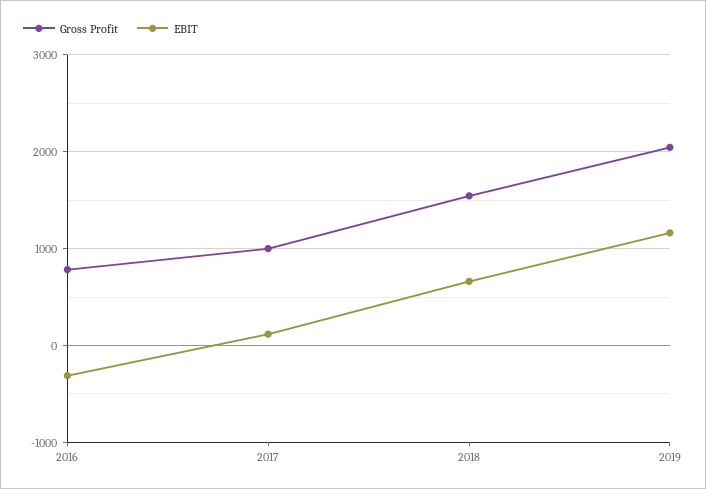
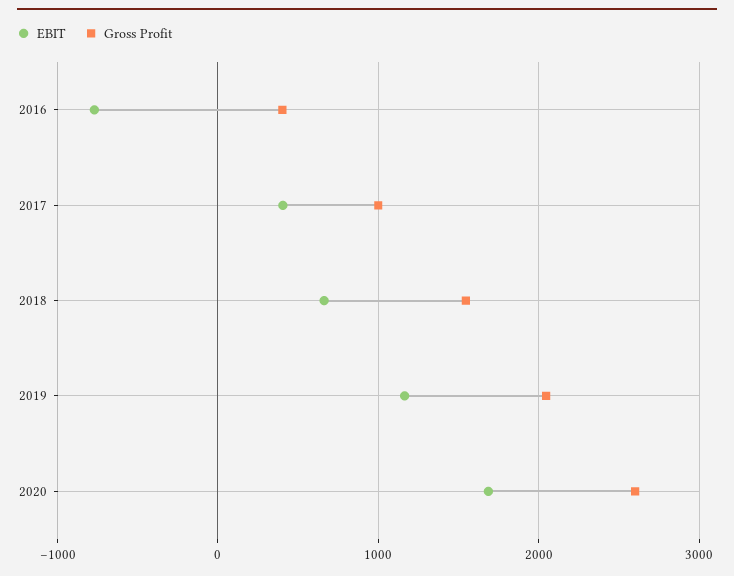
Gross Profit, 2016: 800 -> 400
EBIT, 2016: -300 -> -800
EBIT, 2017: 100 -> 400
EBIT, 2020: none -> 1700
Gross Profit, 2020: none -> 2600

